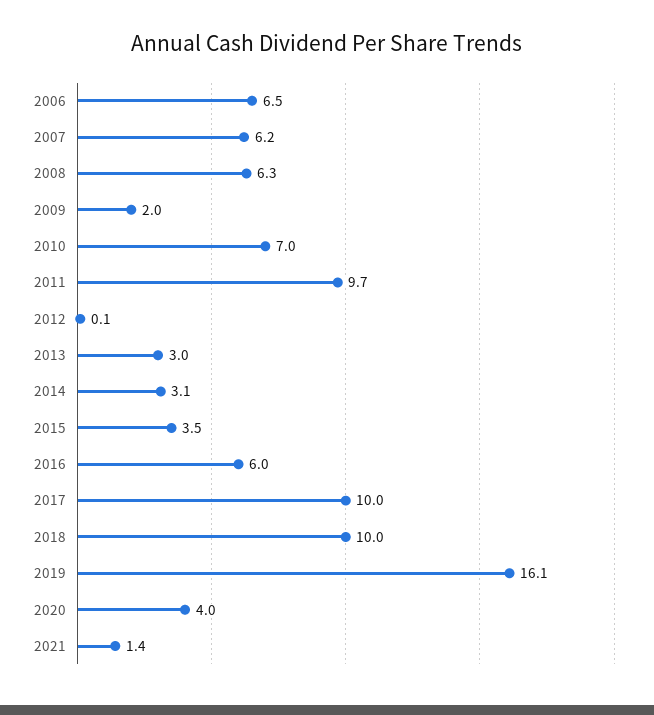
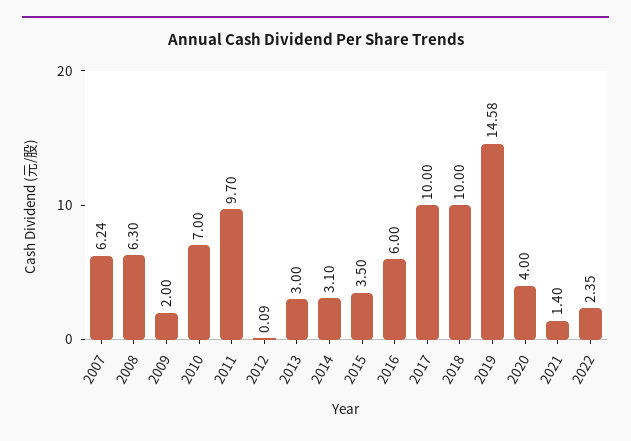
2006: 6.5 -> none
2019: 16.1 -> 14.58
2022: none -> 2.35

